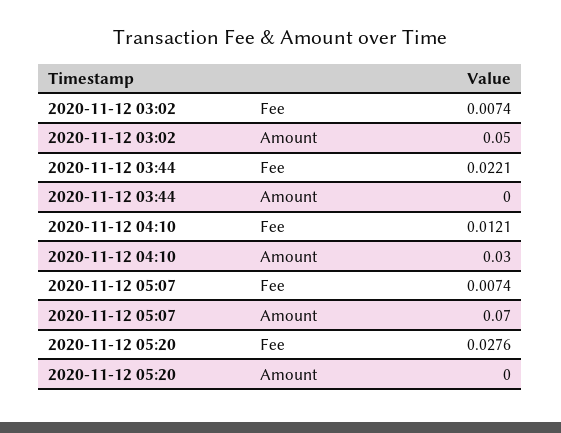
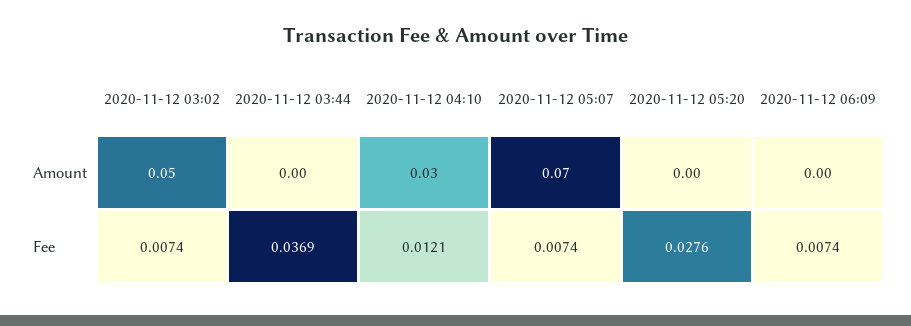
2020-11-12 03:44, Fee: 0.0221 -> 0.0369
2020-11-12 06:09, Amount: none -> 0
2020-11-12 06:09, Fee: none -> 0.0074

